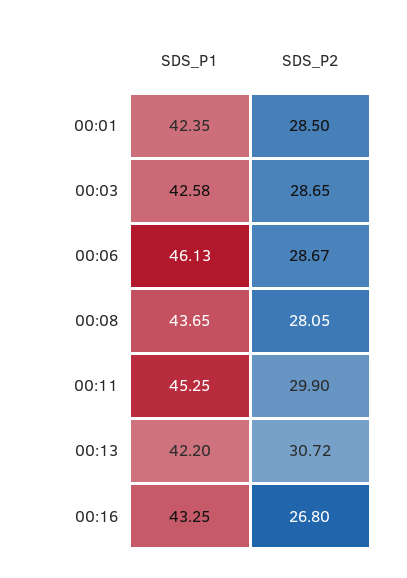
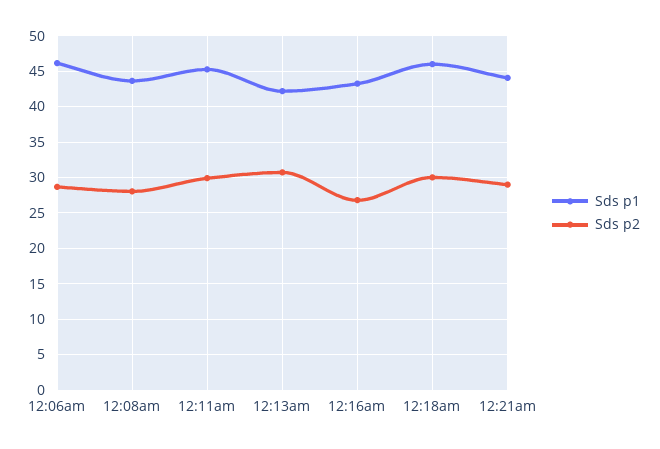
SDS_P1, 00:01: 42.35 -> none
SDS_P2, 00:01: 28.5 -> none
SDS_P1, 00:03: 42.58 -> none
SDS_P2, 00:03: 28.65 -> none
SDS_P1, 12:18am: none -> 46
SDS_P2, 12:18am: none -> 30
SDS_P1, 12:21am: none -> 44
SDS_P2, 12:21am: none -> 29

